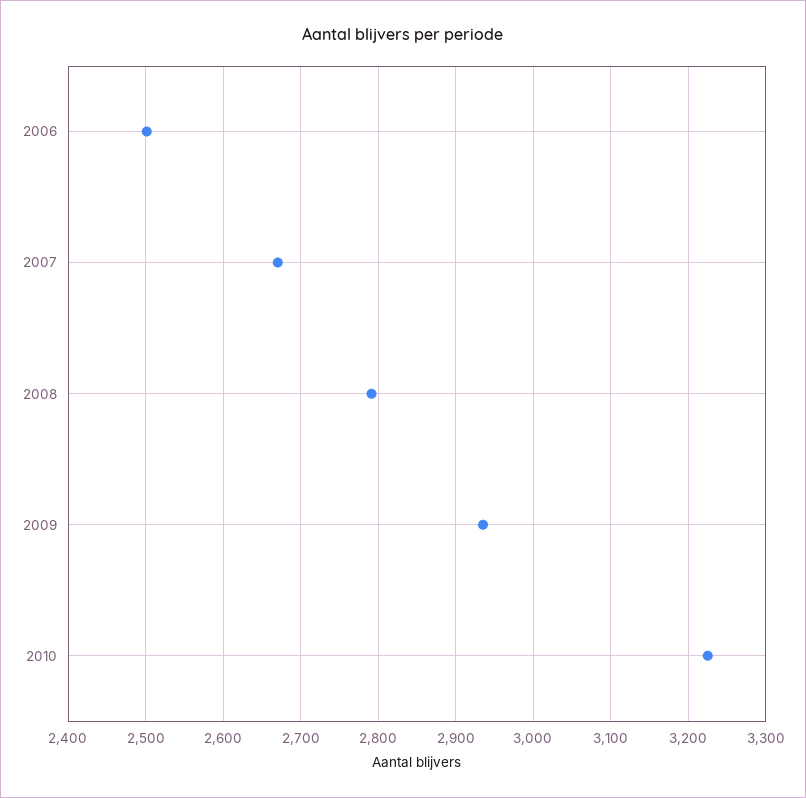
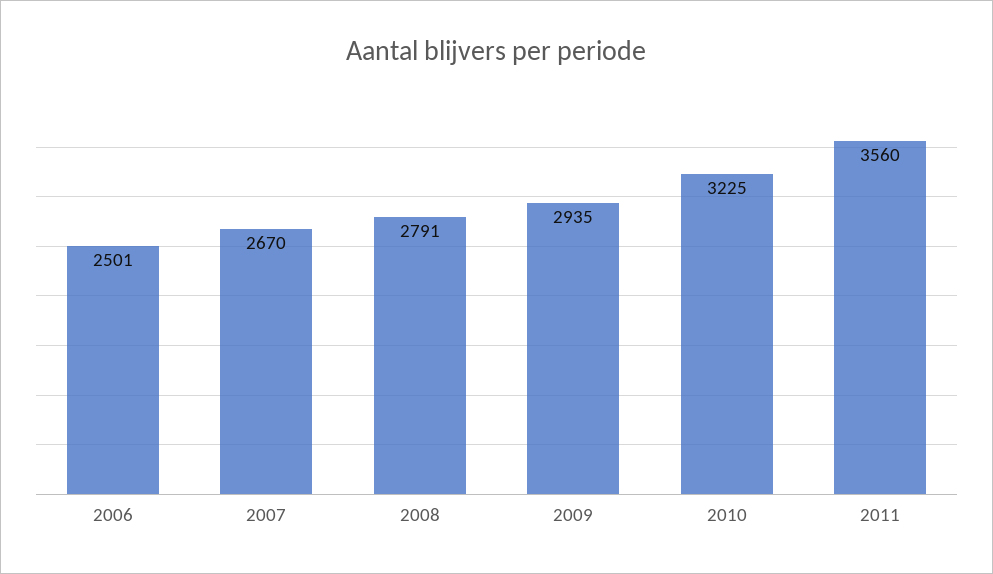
2011: none -> 3560

